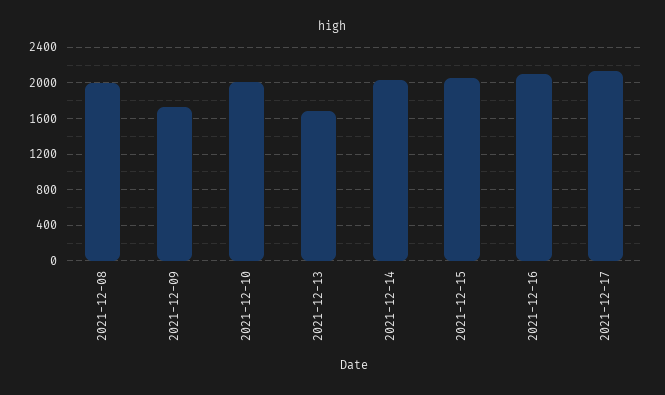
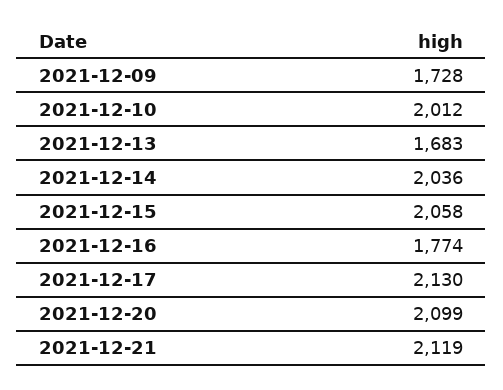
2021-12-08: 2000 -> none
2021-12-16: 2100 -> 1774
2021-12-20: none -> 2099
2021-12-21: none -> 2119

